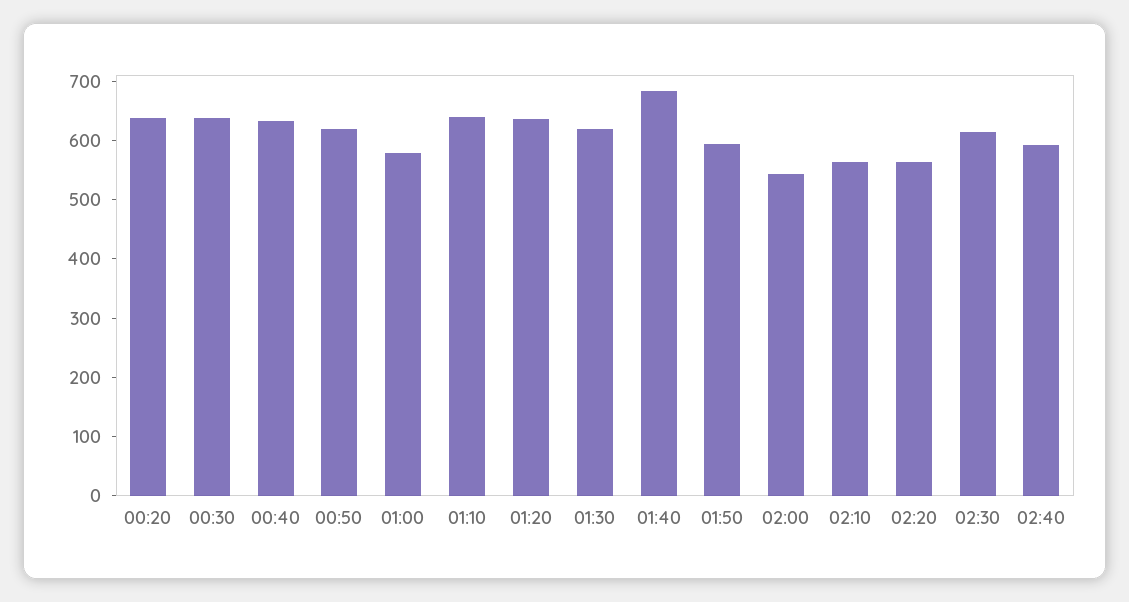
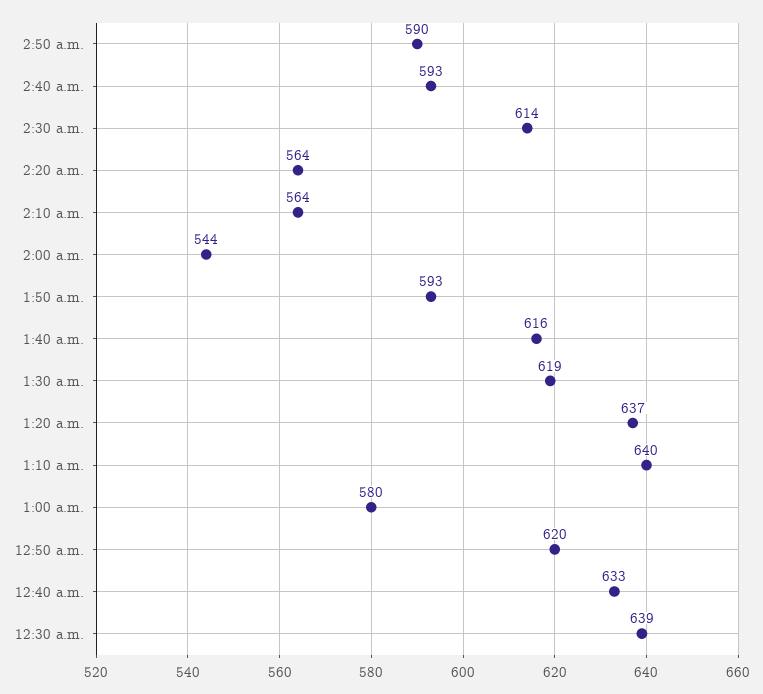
00:20: 640 -> none
01:40: 680 -> 616
2:50 a.m.: none -> 590

